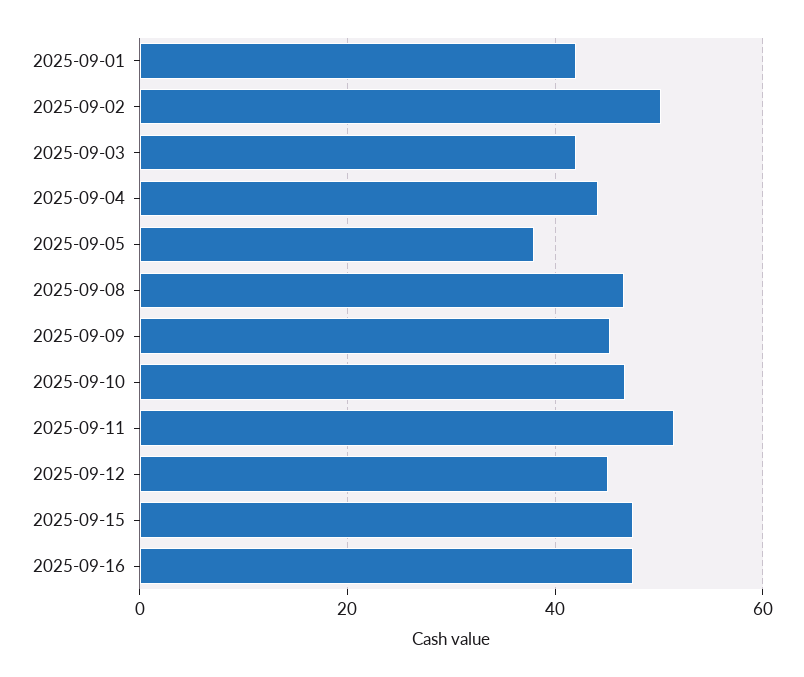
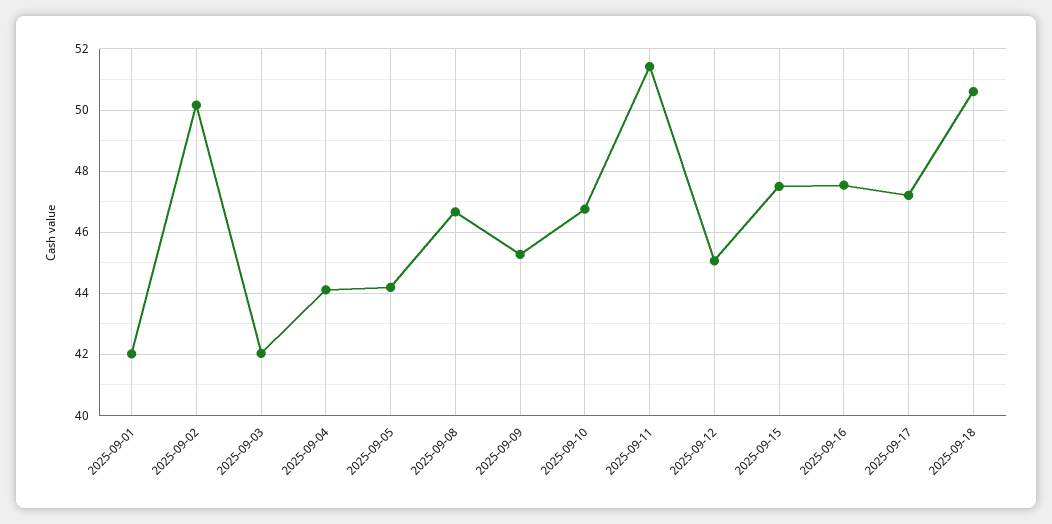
2025-09-05: 38 -> 44.2
2025-09-17: none -> 47.2
2025-09-18: none -> 50.6

